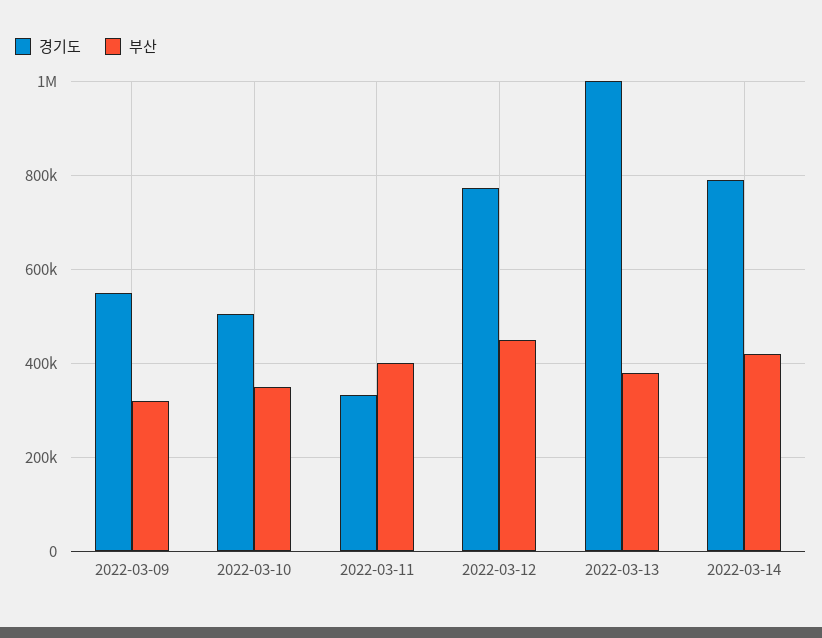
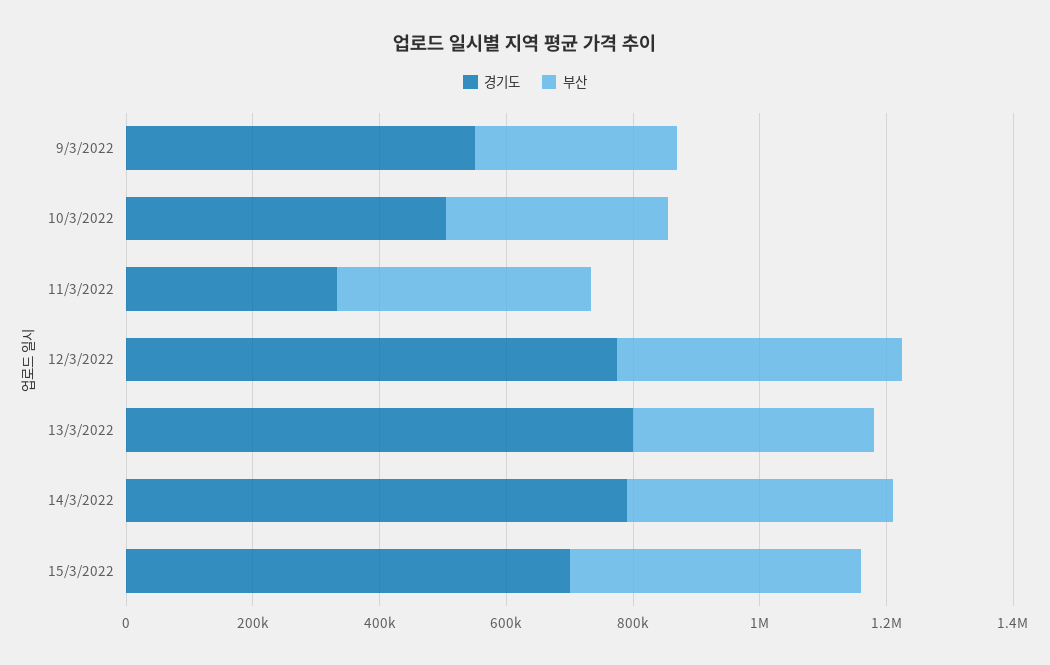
경기도, 2022-03-13: 1000000 -> 800000
경기도, 15/3/2022: none -> 700000
부산, 15/3/2022: none -> 450000

